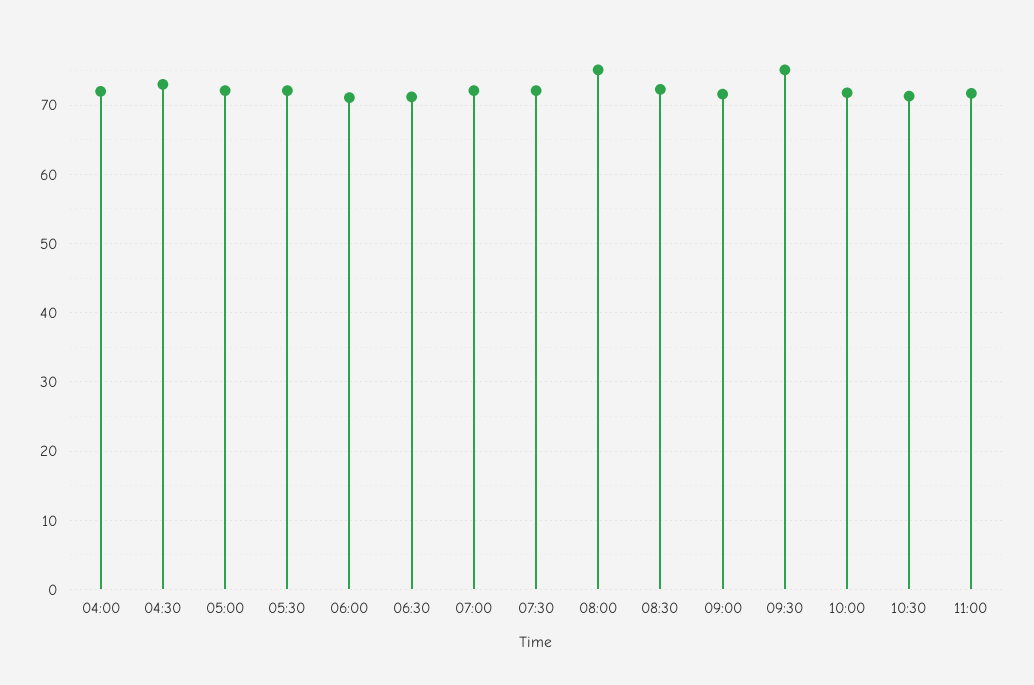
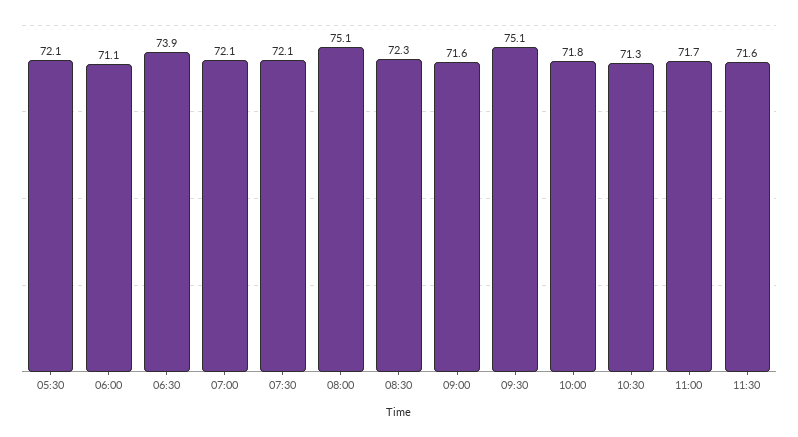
04:00: 72 -> none
04:30: 73 -> none
05:00: 72 -> none
06:30: 71 -> 73.9
11:30: none -> 71.6

